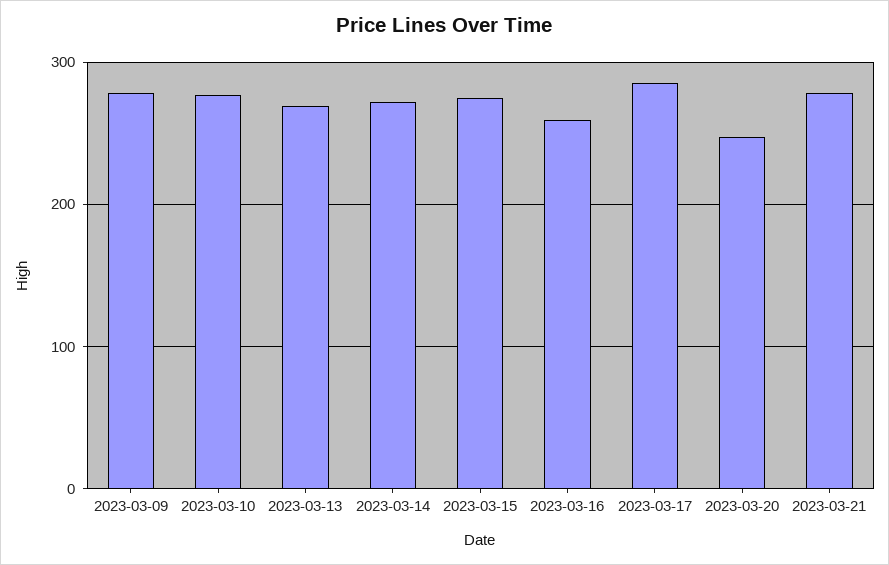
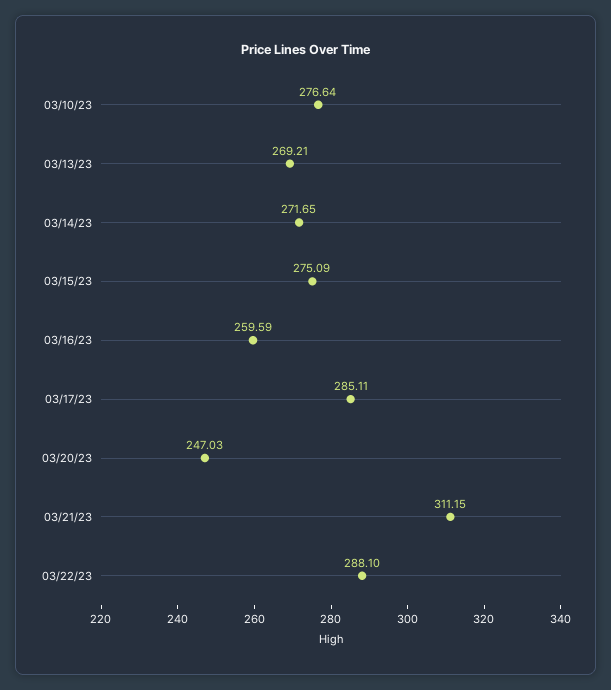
2023-03-09: 280 -> none
2023-03-21: 280 -> 311.15
03/22/23: none -> 288.1

